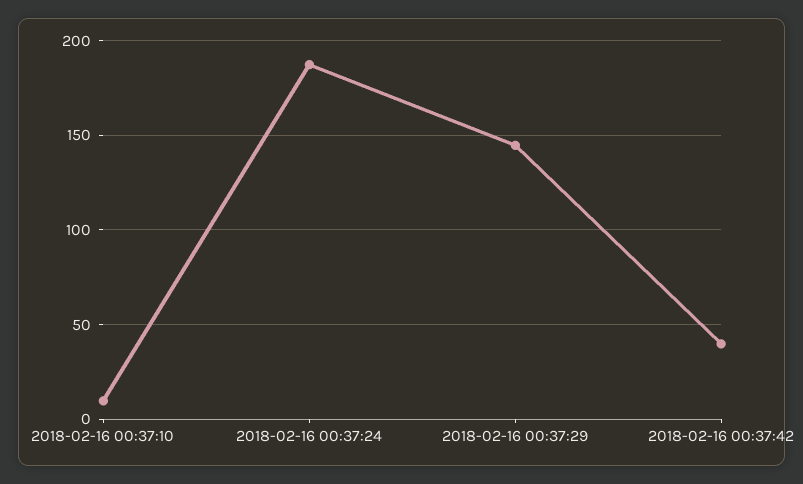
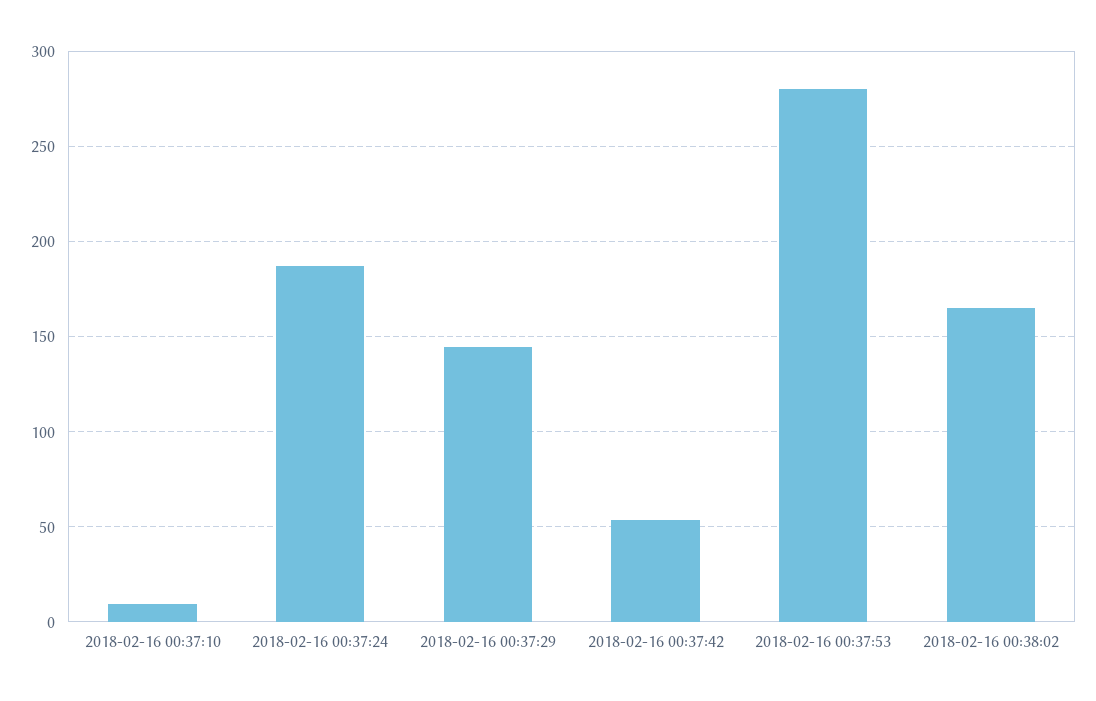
2018-02-16 00:37:42: 40 -> 55
2018-02-16 00:37:53: none -> 280
2018-02-16 00:38:02: none -> 165

